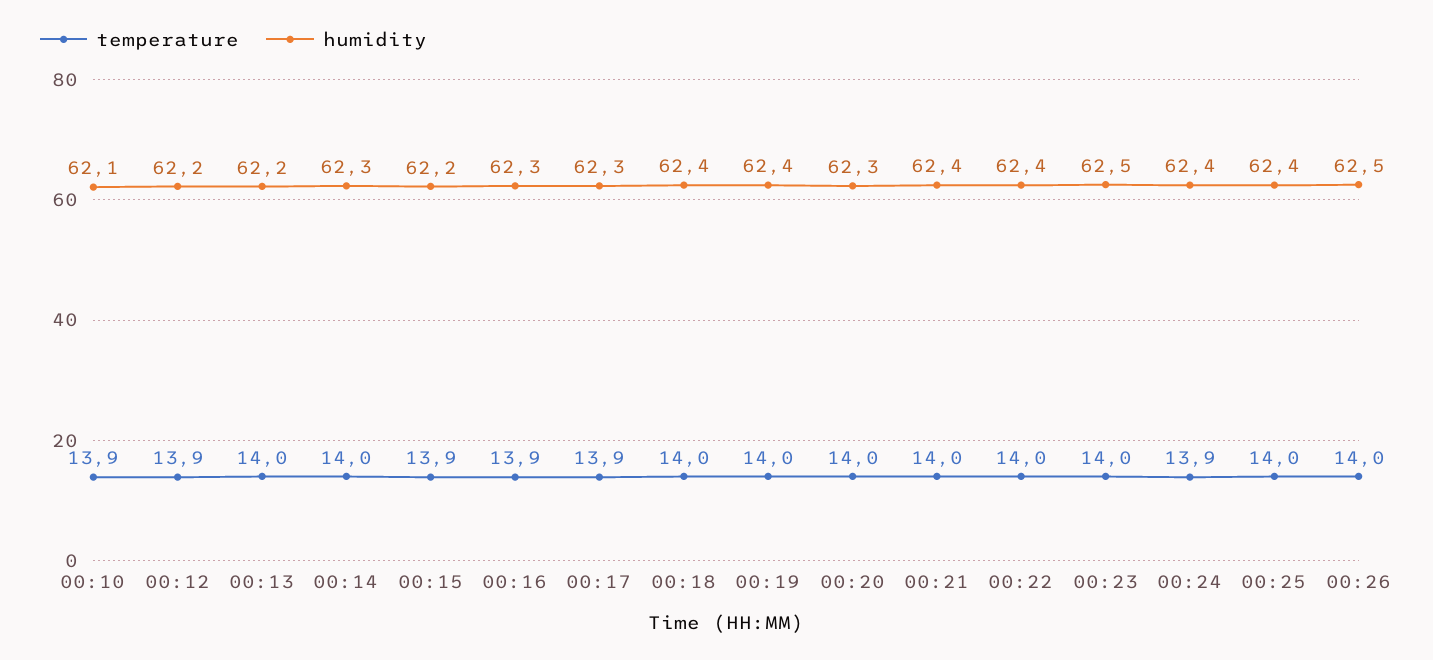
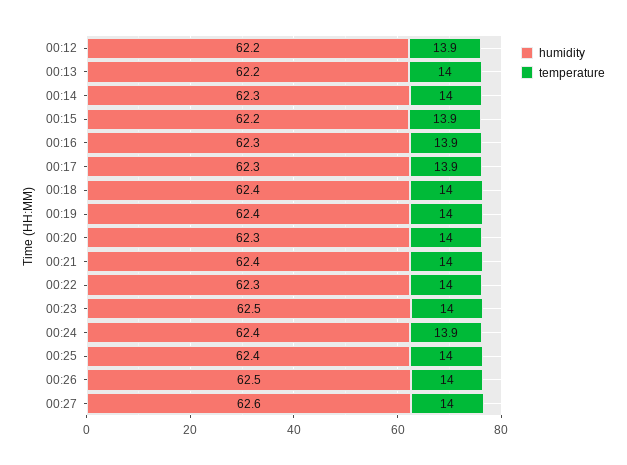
temperature, 00:10: 13.9 -> none
humidity, 00:10: 62.1 -> none
humidity, 00:22: 62.4 -> 62.3
humidity, 00:27: none -> 62.6
temperature, 00:27: none -> 14

